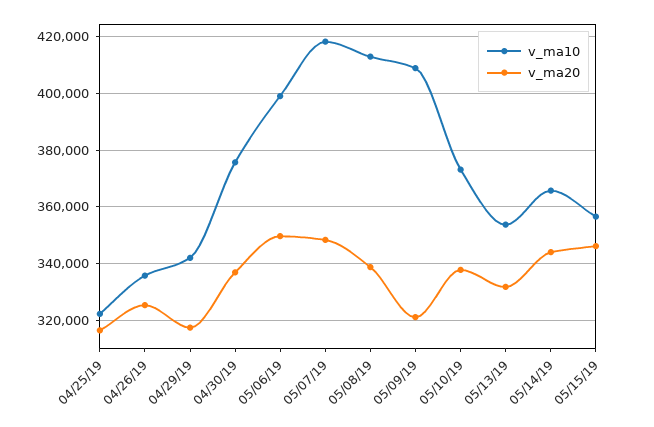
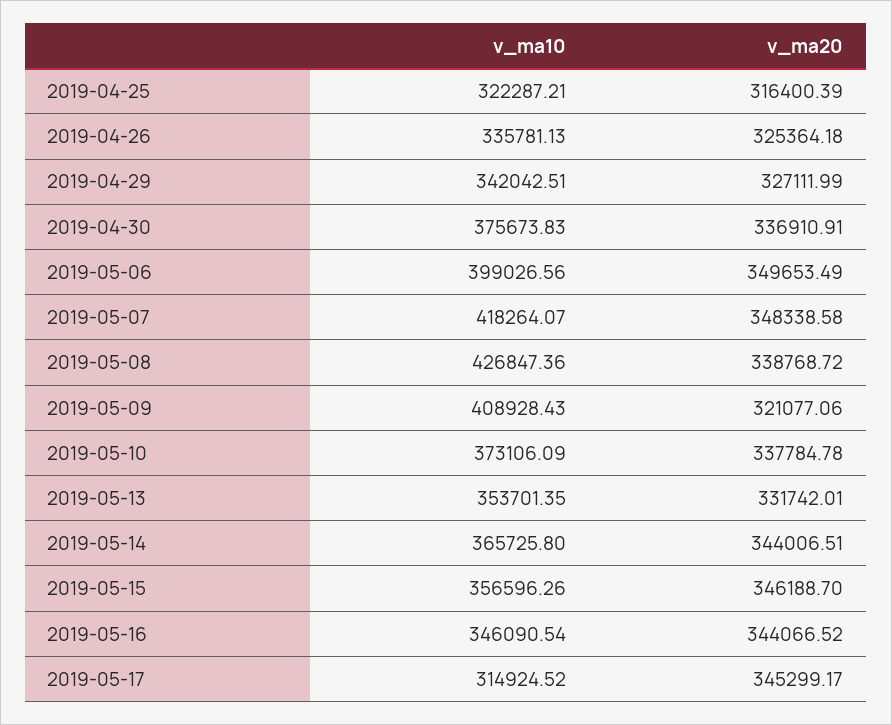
v_ma20, 04/29/19: 317500 -> 327111.99
v_ma10, 05/08/19: 412500 -> 426847.36
v_ma10, 2019-05-16: none -> 346090.54
v_ma20, 2019-05-16: none -> 344066.52
v_ma10, 2019-05-17: none -> 314924.52
v_ma20, 2019-05-17: none -> 345299.17

